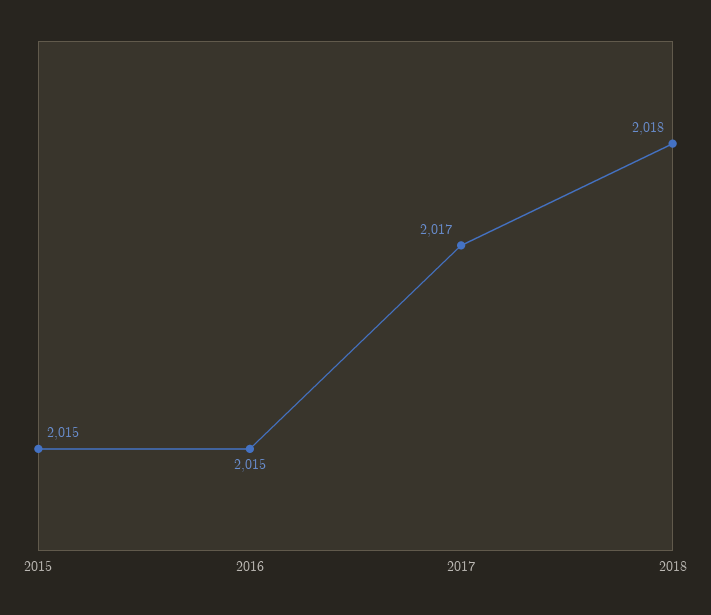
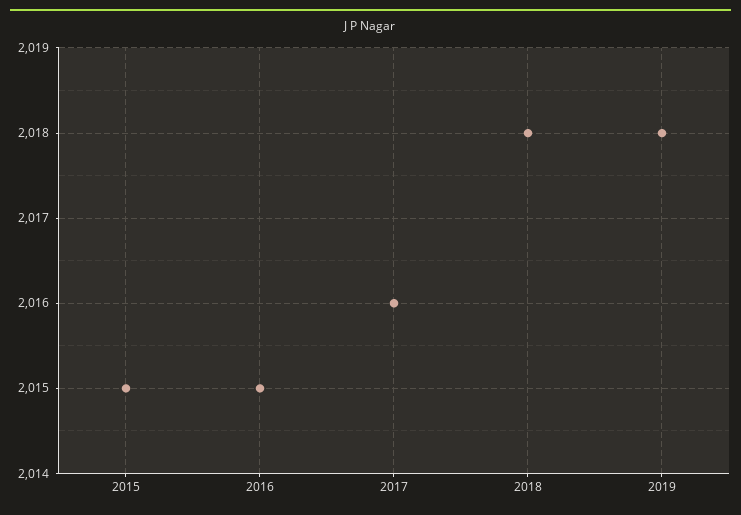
2017: 2017 -> 2016
2019: none -> 2018

